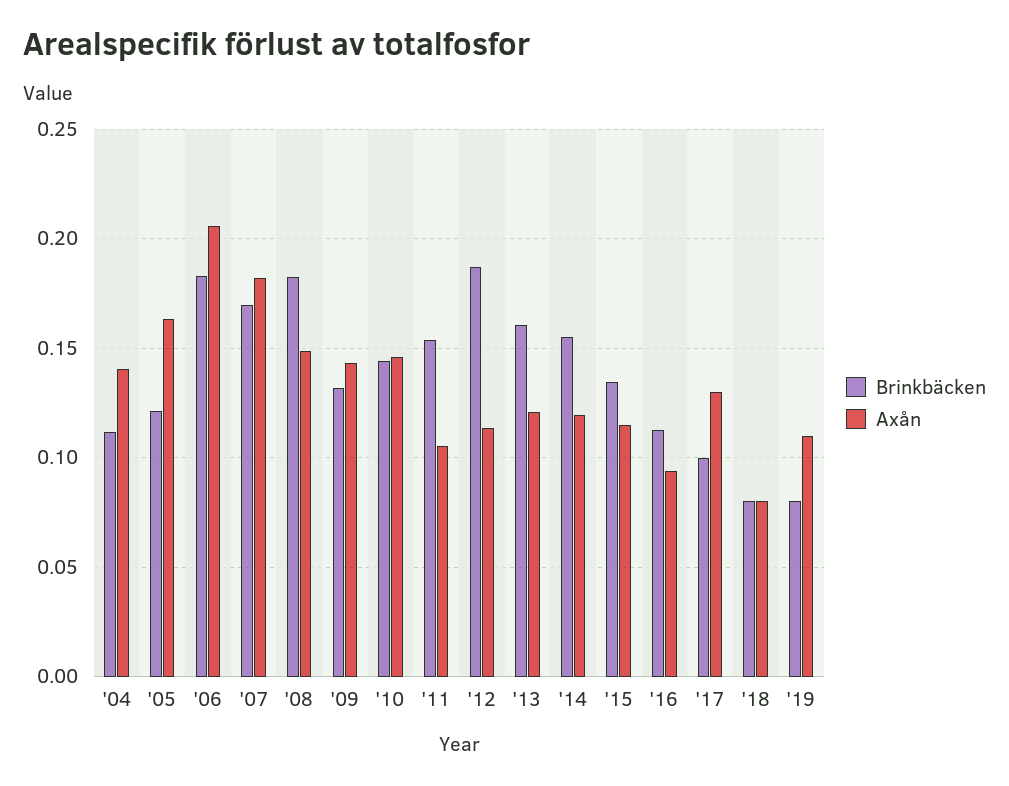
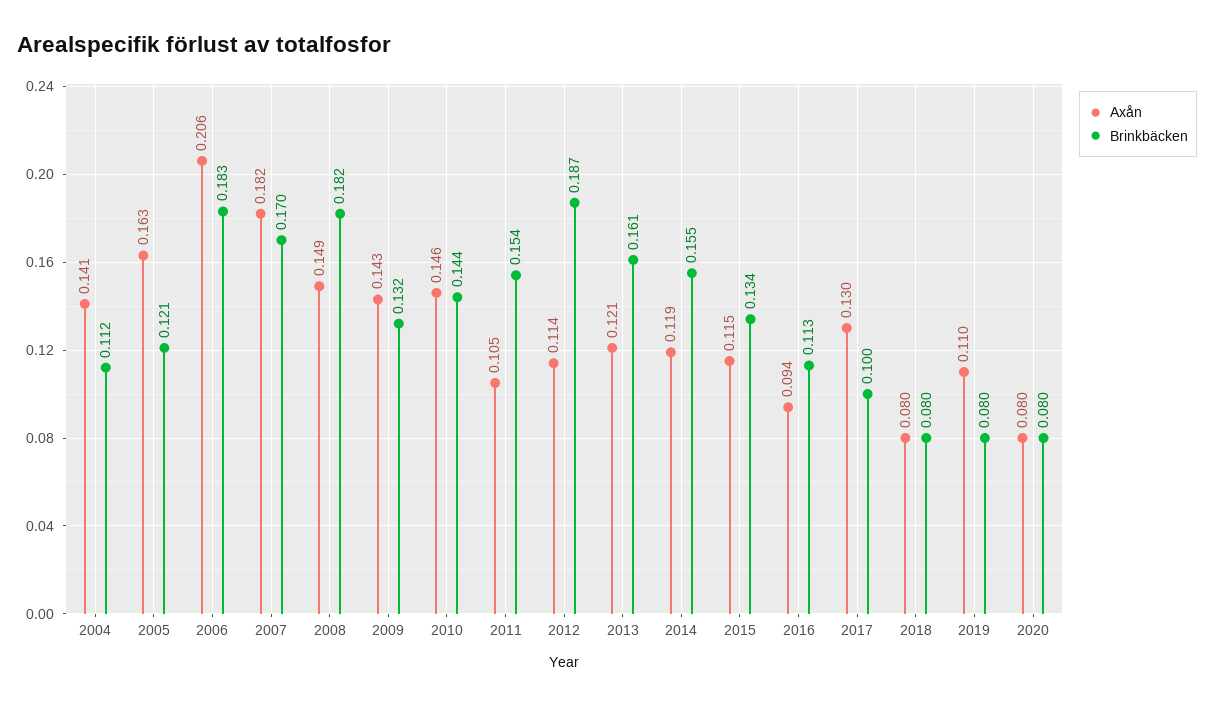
Axån, 2020: none -> 0.08
Brinkbäcken, 2020: none -> 0.08

